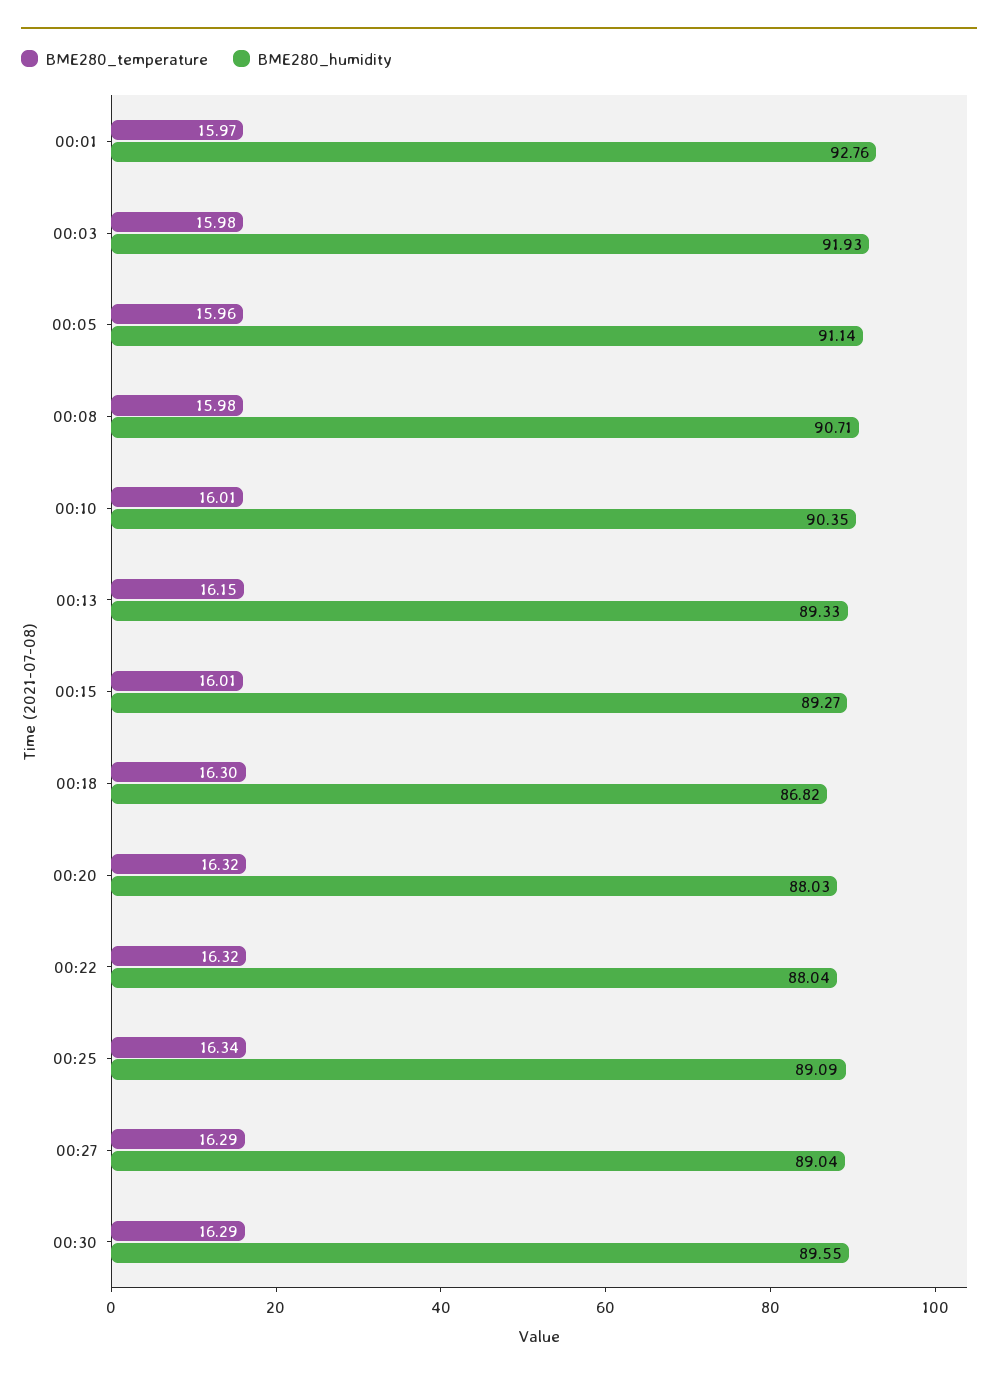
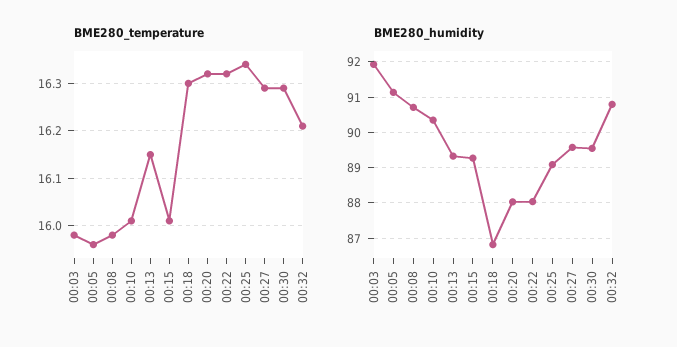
BME280_temperature, 00:01: 15.97 -> none
BME280_humidity, 00:01: 92.76 -> none
BME280_humidity, 00:27: 89.04 -> 89.6
BME280_temperature, 00:32: none -> 16.2
BME280_humidity, 00:32: none -> 90.8

